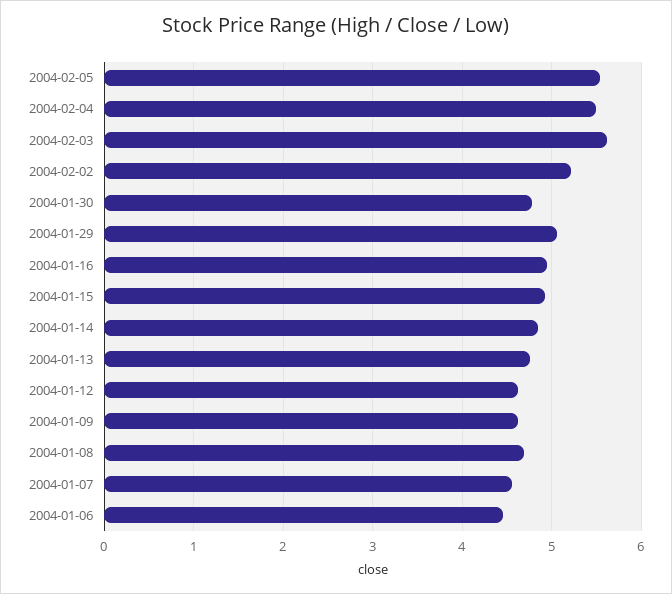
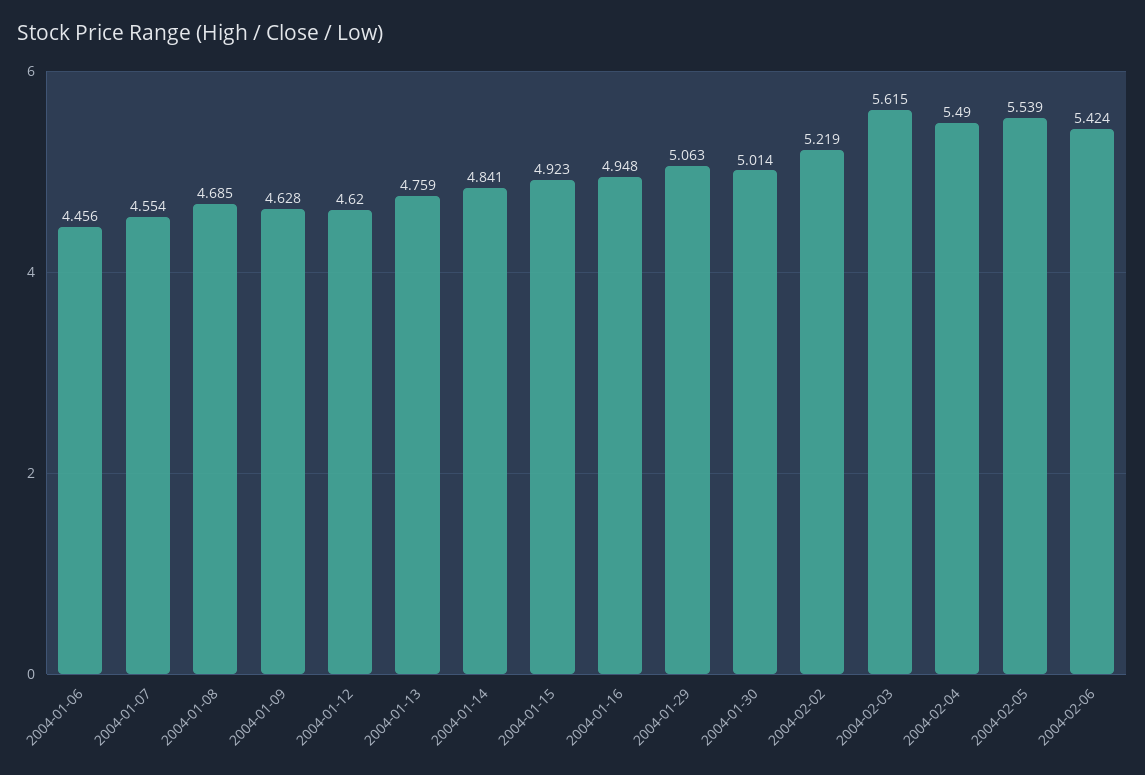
2004-01-30: 4.8 -> 5.014
2004-02-06: none -> 5.424

